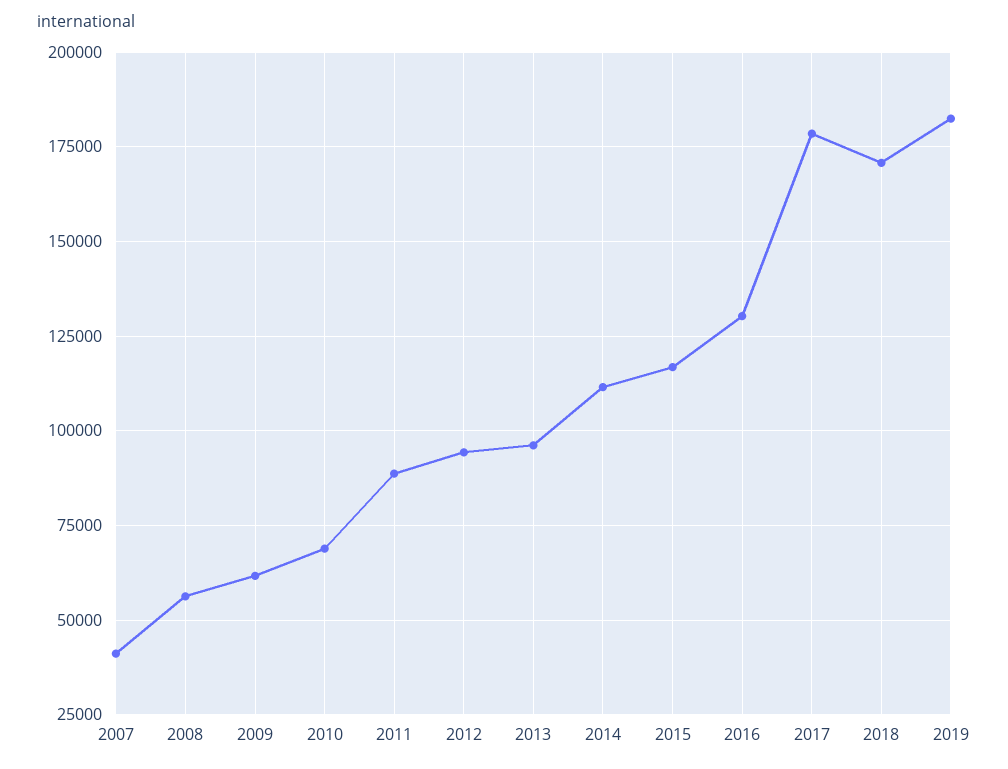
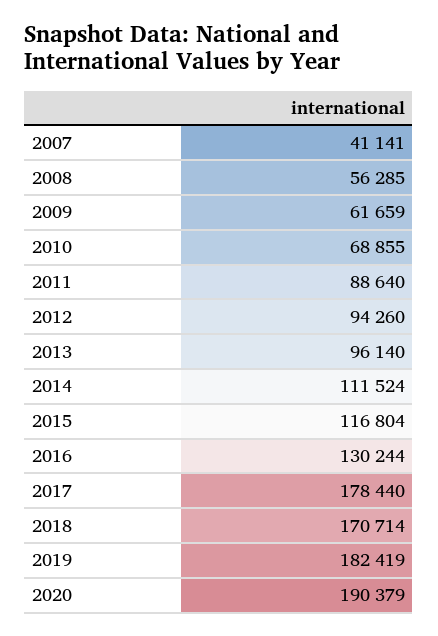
2020: none -> 190379

